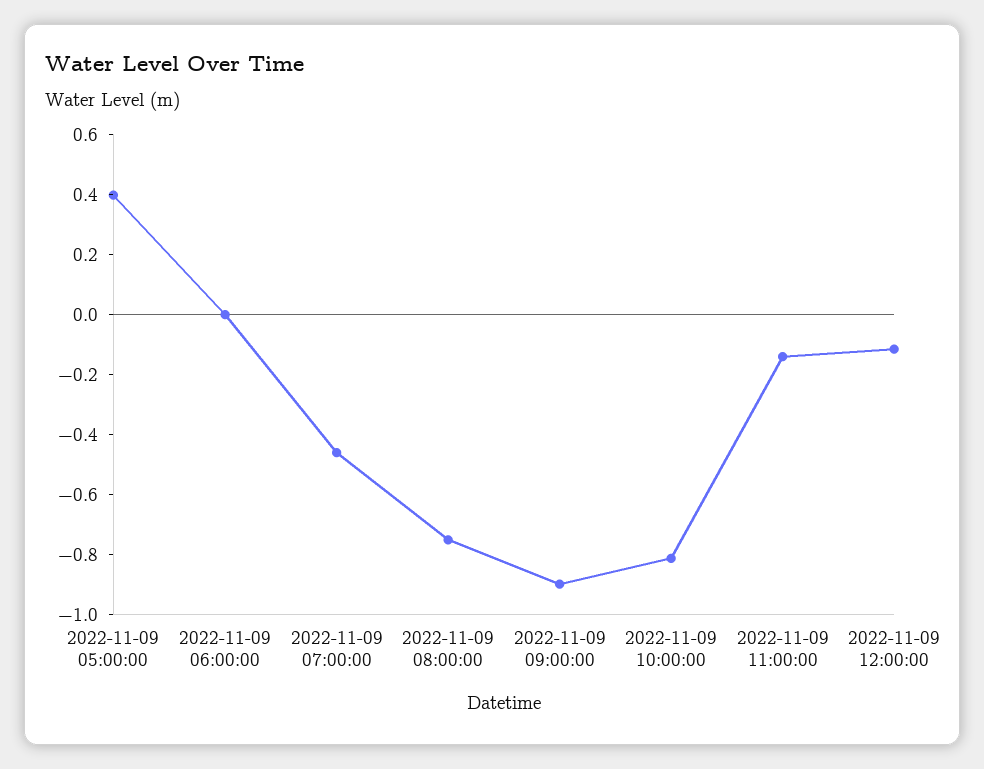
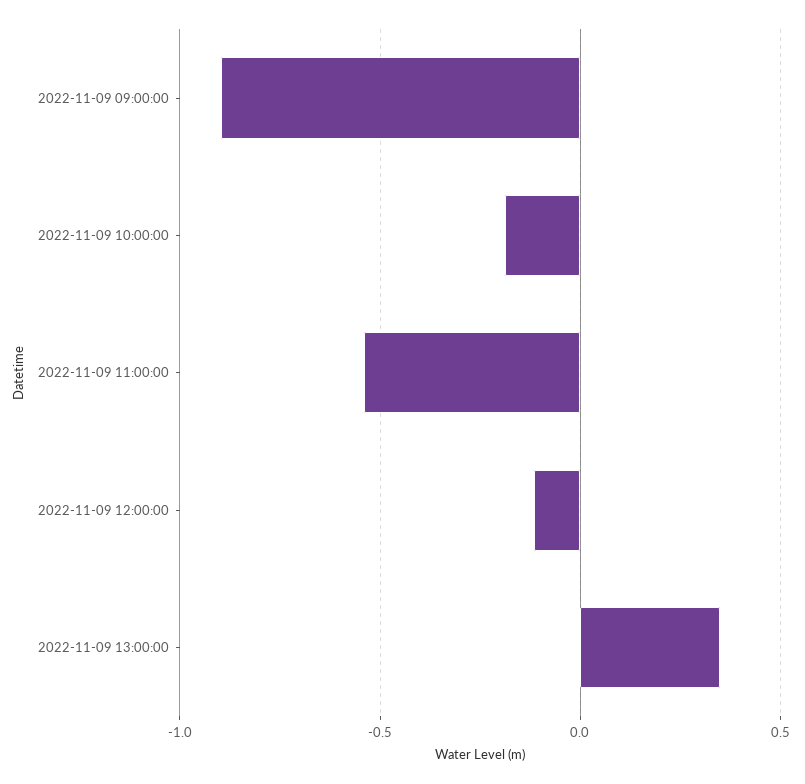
2022-11-09 05:00:00: 0.4 -> none
2022-11-09 06:00:00: 0 -> none
2022-11-09 07:00:00: -0.45 -> none
2022-11-09 08:00:00: -0.75 -> none
2022-11-09 10:00:00: -0.8 -> -0.2
2022-11-09 11:00:00: -0.15 -> -0.55
2022-11-09 13:00:00: none -> 0.35

